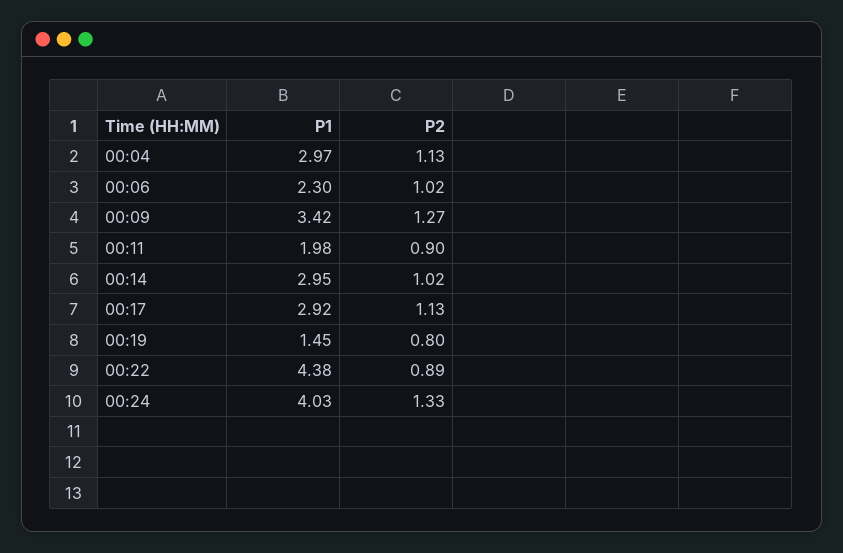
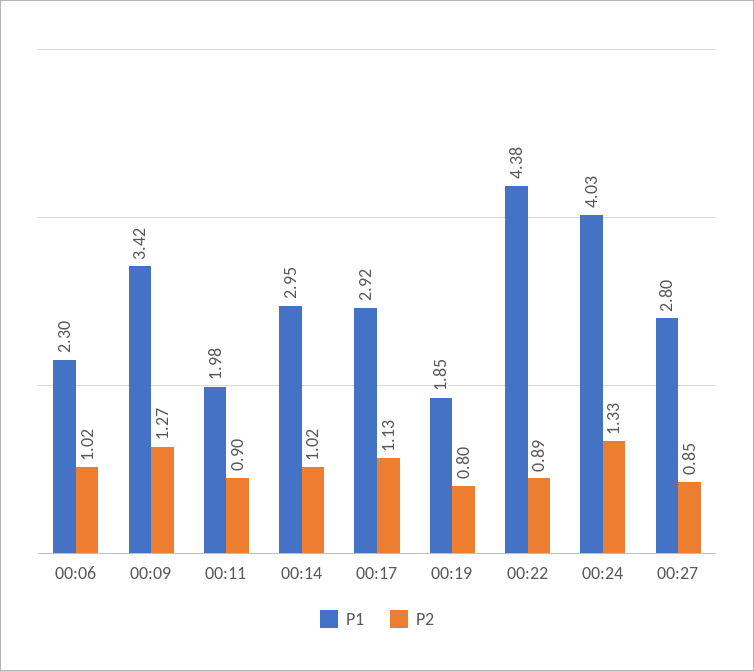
P1, 00:04: 2.97 -> none
P2, 00:04: 1.13 -> none
P1, 00:19: 1.45 -> 1.85
P1, 00:27: none -> 2.8
P2, 00:27: none -> 0.85

